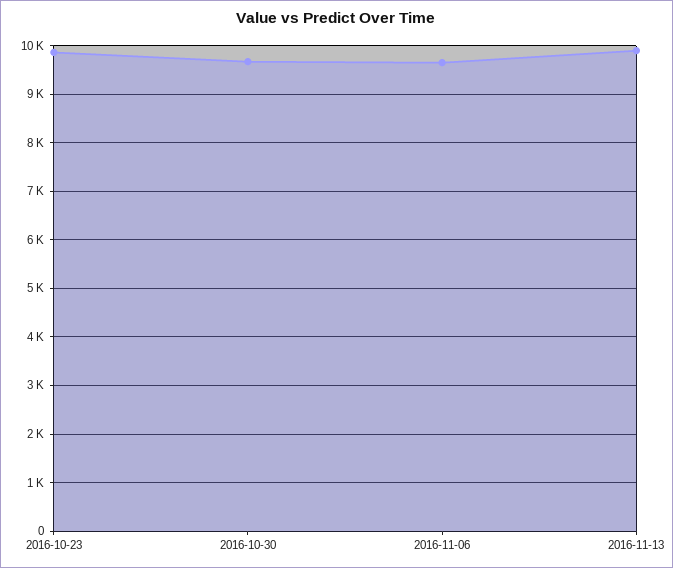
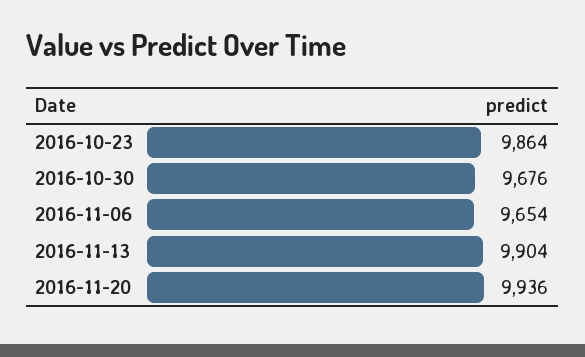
2016-11-20: none -> 9936

